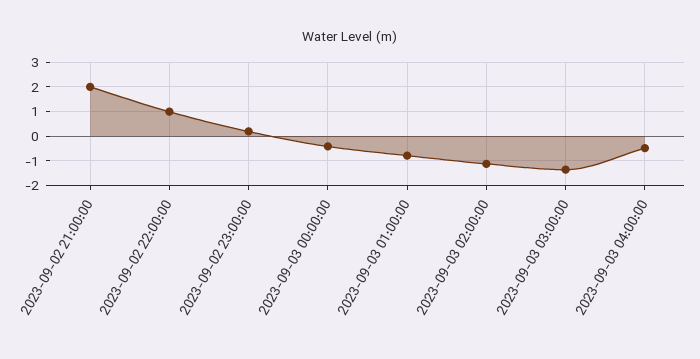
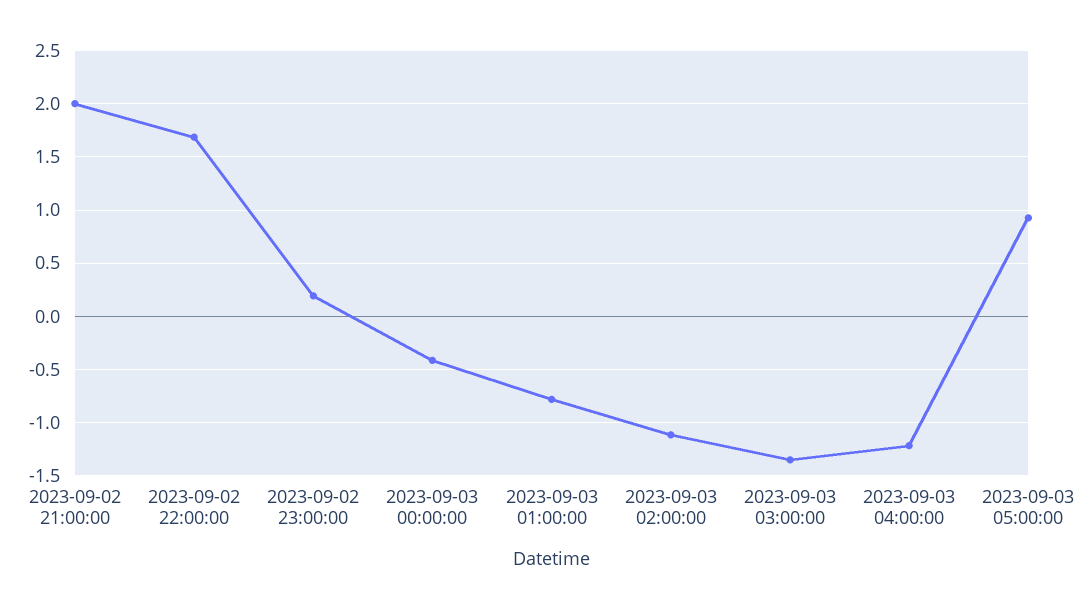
2023-09-02 22:00:00: 1 -> 1.7
2023-09-03 04:00:00: -0.5 -> -1.2
2023-09-03 05:00:00: none -> 0.9

